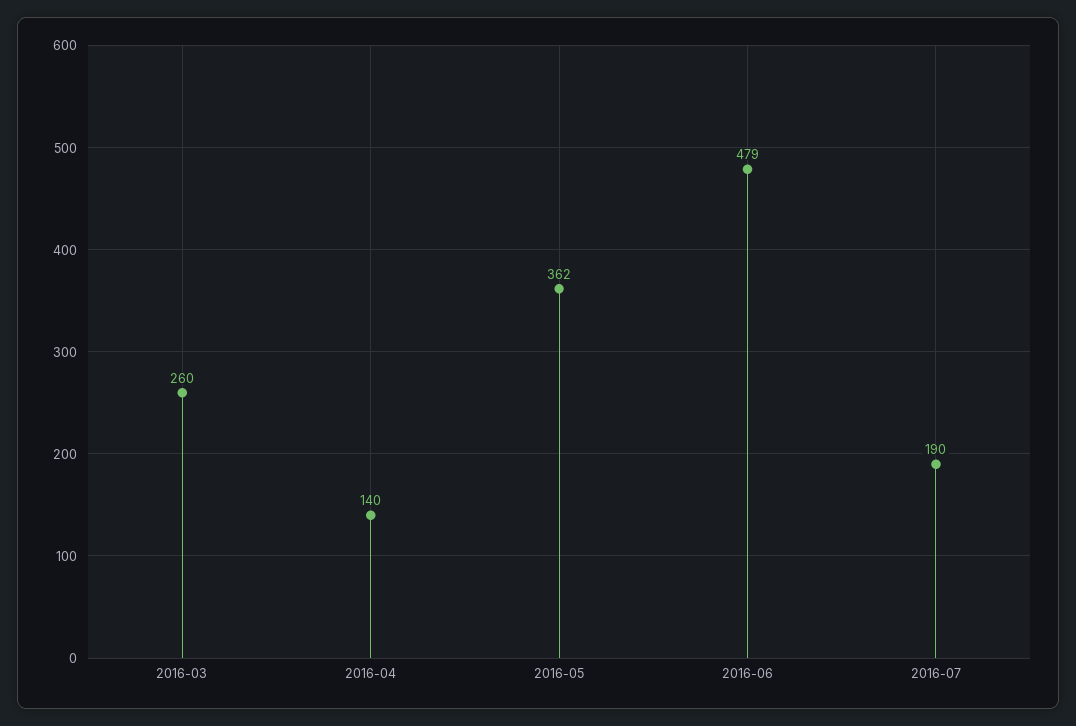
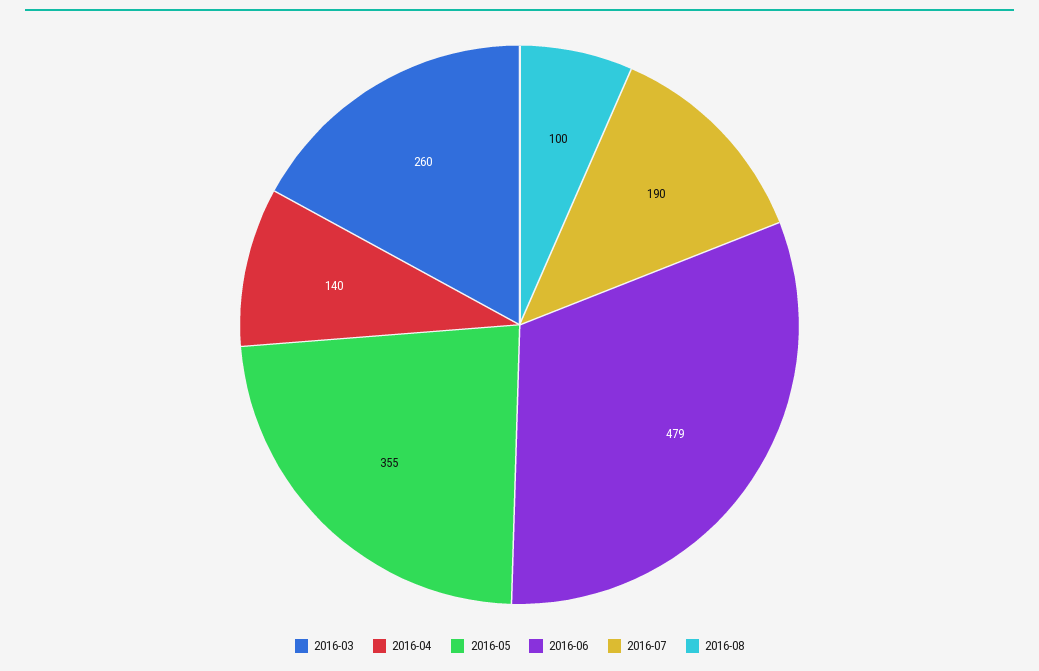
2016-05: 362 -> 355
2016-08: none -> 100

